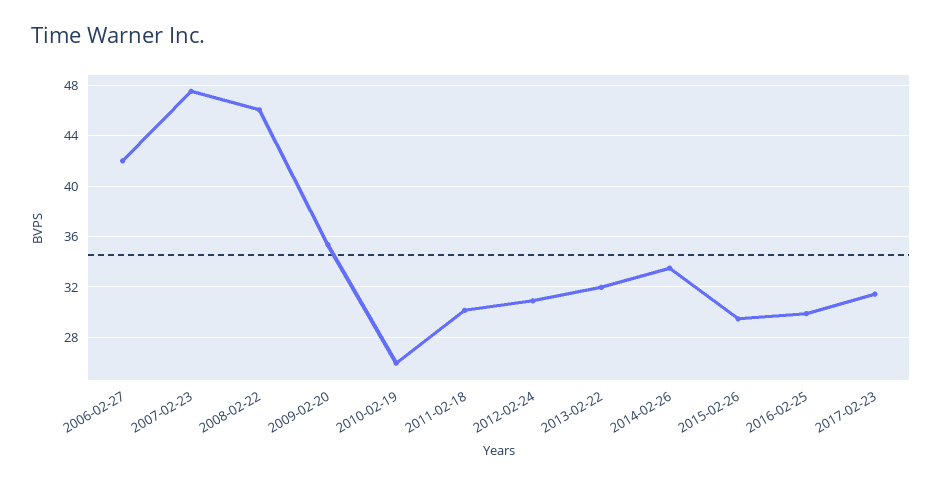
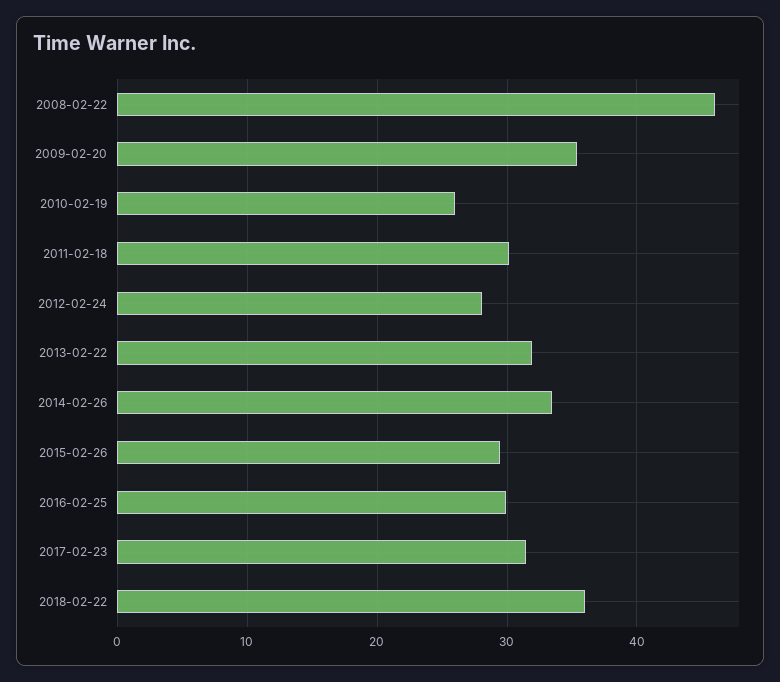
2006-02-27: 42 -> none
2007-02-23: 47.5 -> none
2012-02-24: 31 -> 28
2018-02-22: none -> 36

